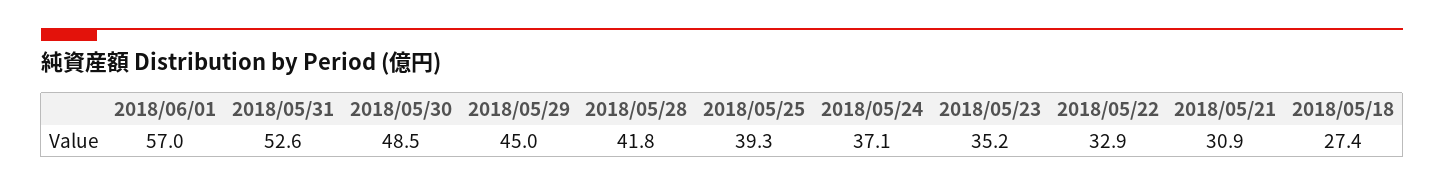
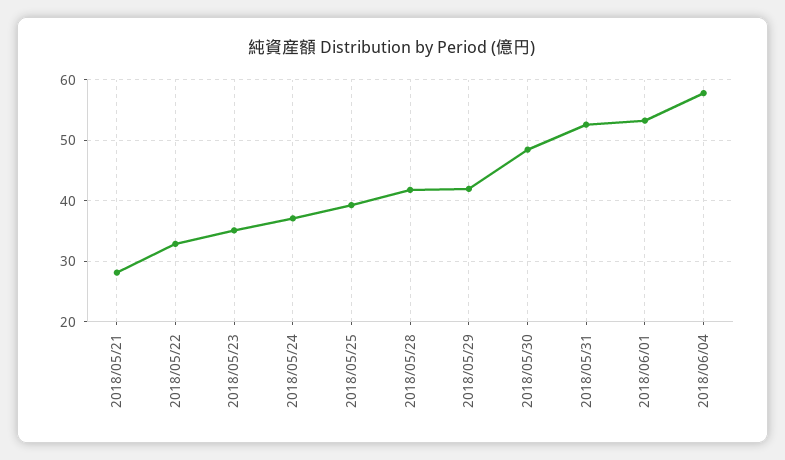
2018/06/01: 57 -> 53
2018/05/29: 45 -> 42
2018/05/21: 30.9 -> 28
2018/05/18: 27.4 -> none
2018/06/04: none -> 58

